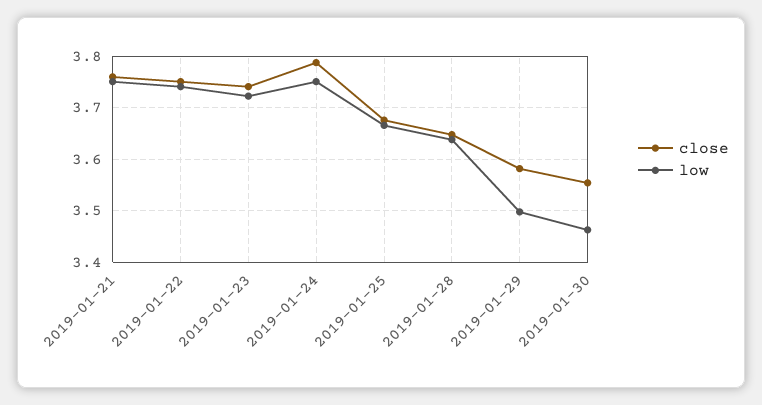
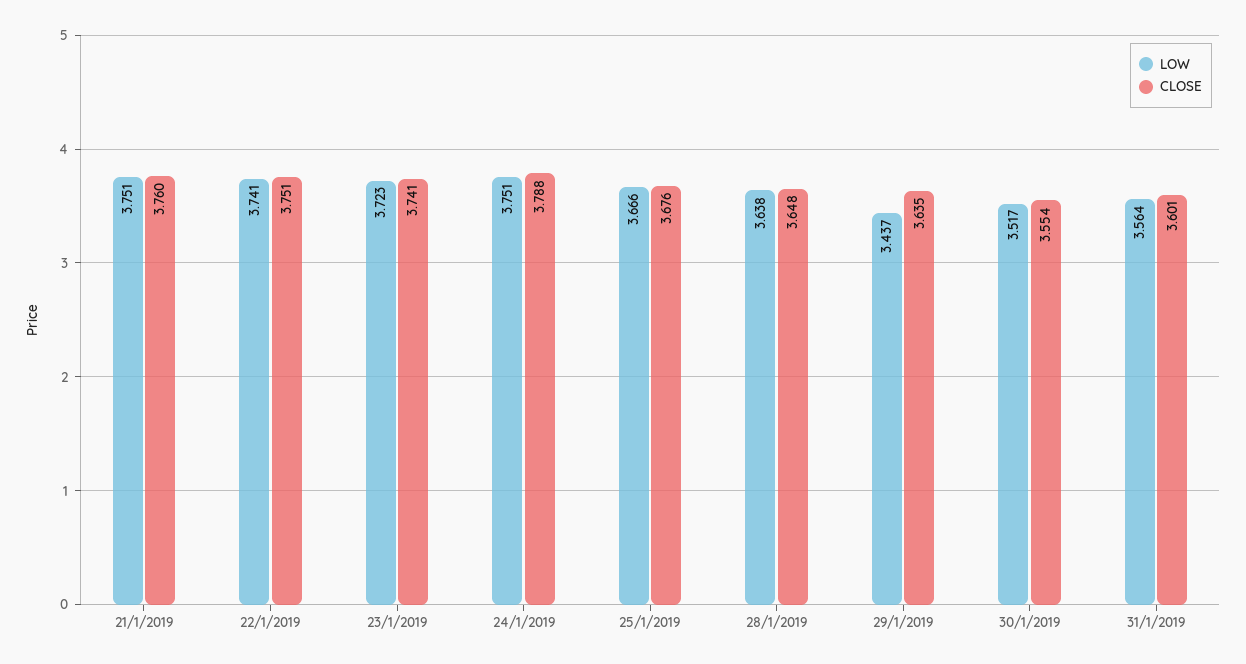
close, 2019-01-29: 3.58 -> 3.635
low, 2019-01-29: 3.5 -> 3.437
low, 2019-01-30: 3.46 -> 3.517
low, 31/1/2019: none -> 3.564
close, 31/1/2019: none -> 3.601

